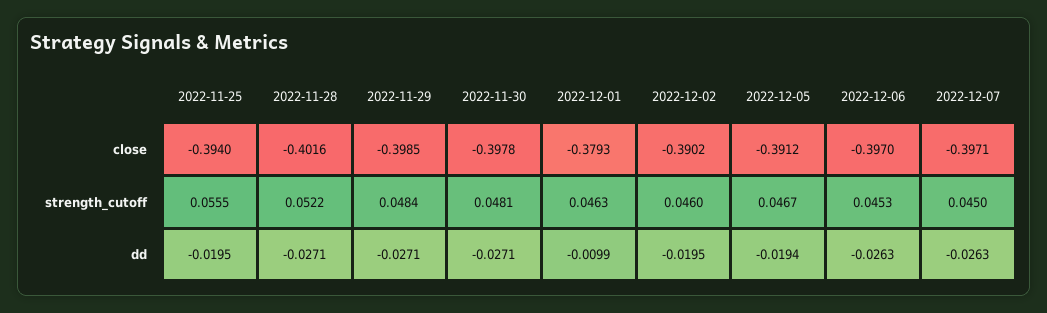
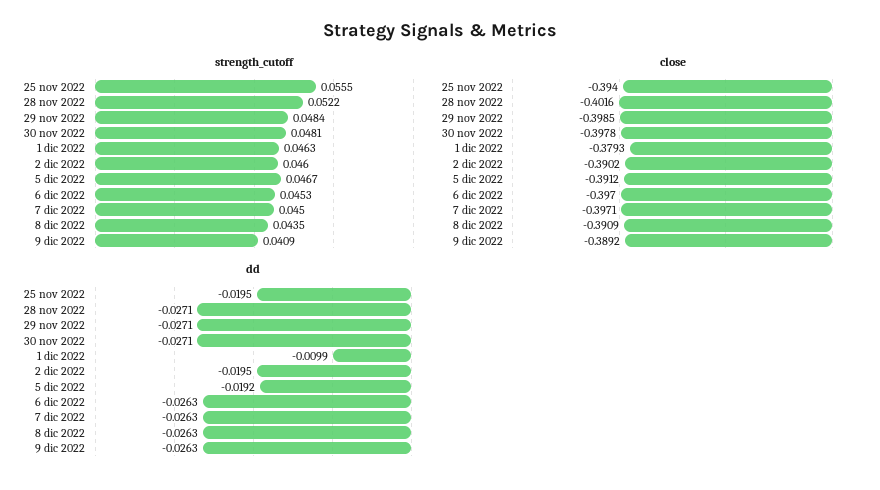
dd, 2022-12-05: -0.0194 -> -0.0192
strength_cutoff, 8 dic 2022: none -> 0.0435
strength_cutoff, 9 dic 2022: none -> 0.0409
close, 8 dic 2022: none -> -0.3909
close, 9 dic 2022: none -> -0.3892
dd, 8 dic 2022: none -> -0.0263
dd, 9 dic 2022: none -> -0.0263

